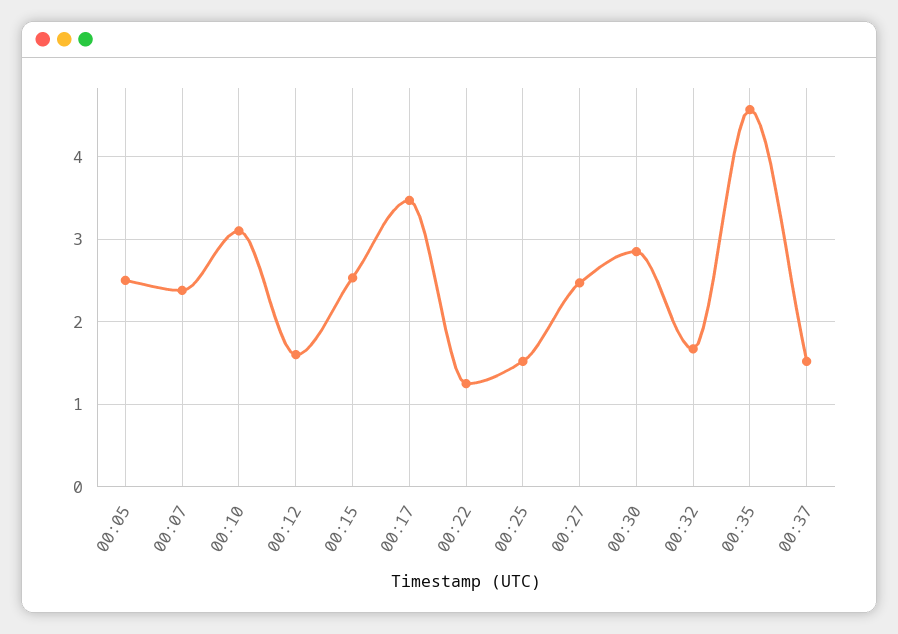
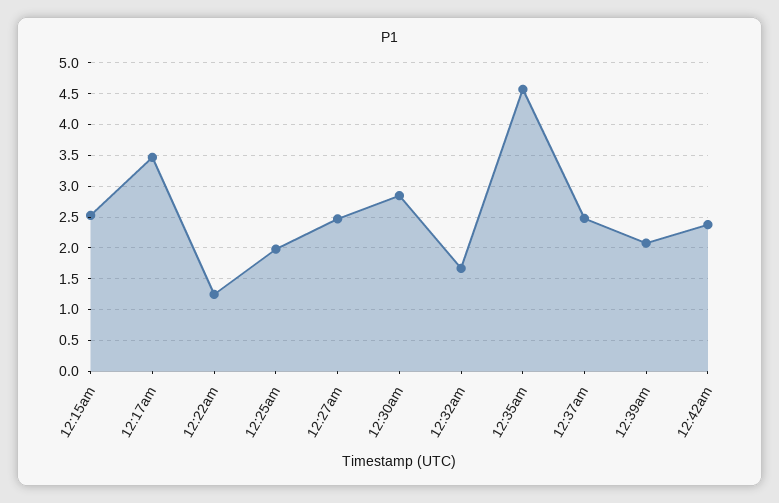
00:05: 2.5 -> none
00:07: 2.4 -> none
00:10: 3.1 -> none
00:12: 1.6 -> none
00:25: 1.5 -> 2
00:37: 1.5 -> 2.5
12:39am: none -> 2.1
12:42am: none -> 2.4

